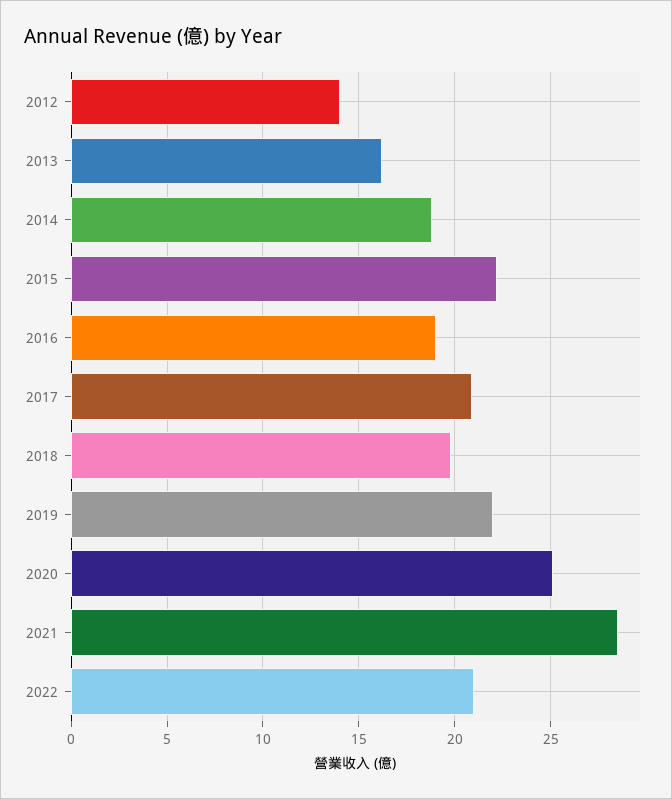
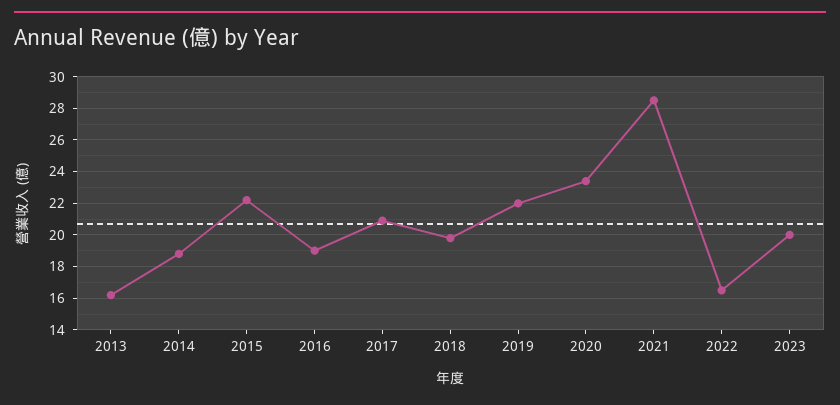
2012: 14 -> none
2020: 25 -> 23.5
2022: 21 -> 16.5
2023: none -> 20

